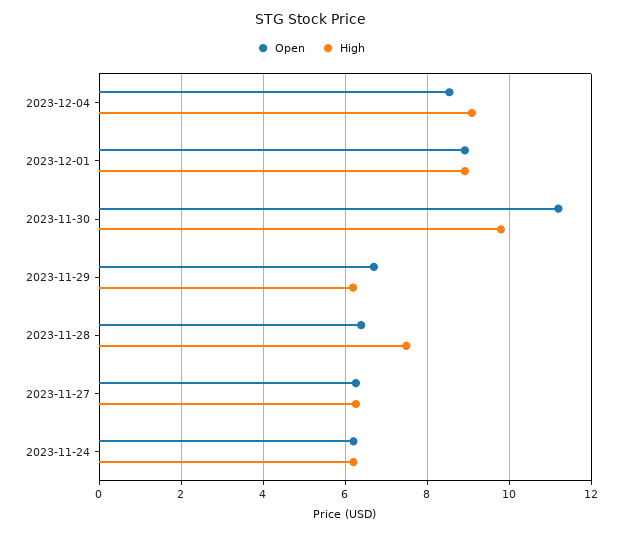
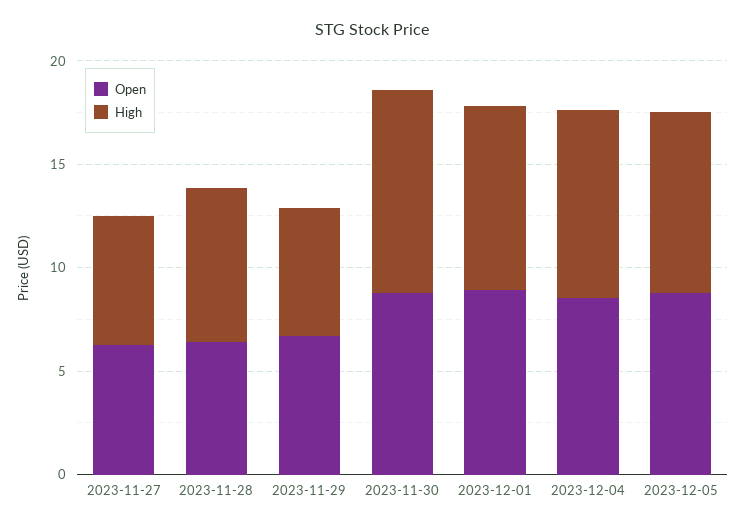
Open, 2023-11-30: 11.2 -> 9
Open, 2023-11-24: 6.2 -> none
High, 2023-11-24: 6.2 -> none
Open, 2023-12-05: none -> 9
High, 2023-12-05: none -> 9

